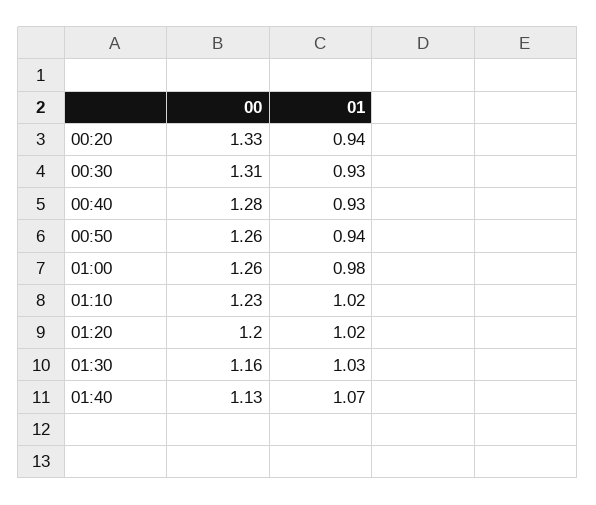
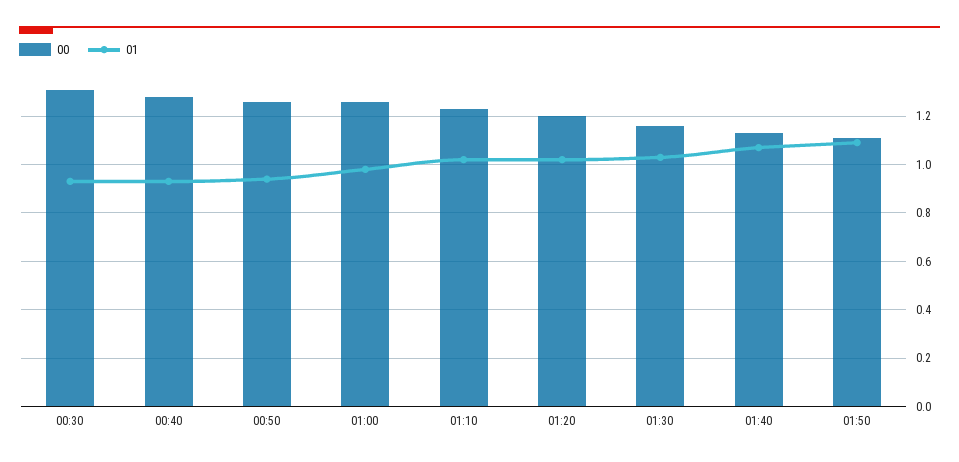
00, 00:20: 1.33 -> none
01, 00:20: 0.94 -> none
00, 01:50: none -> 1.1
01, 01:50: none -> 1.1

